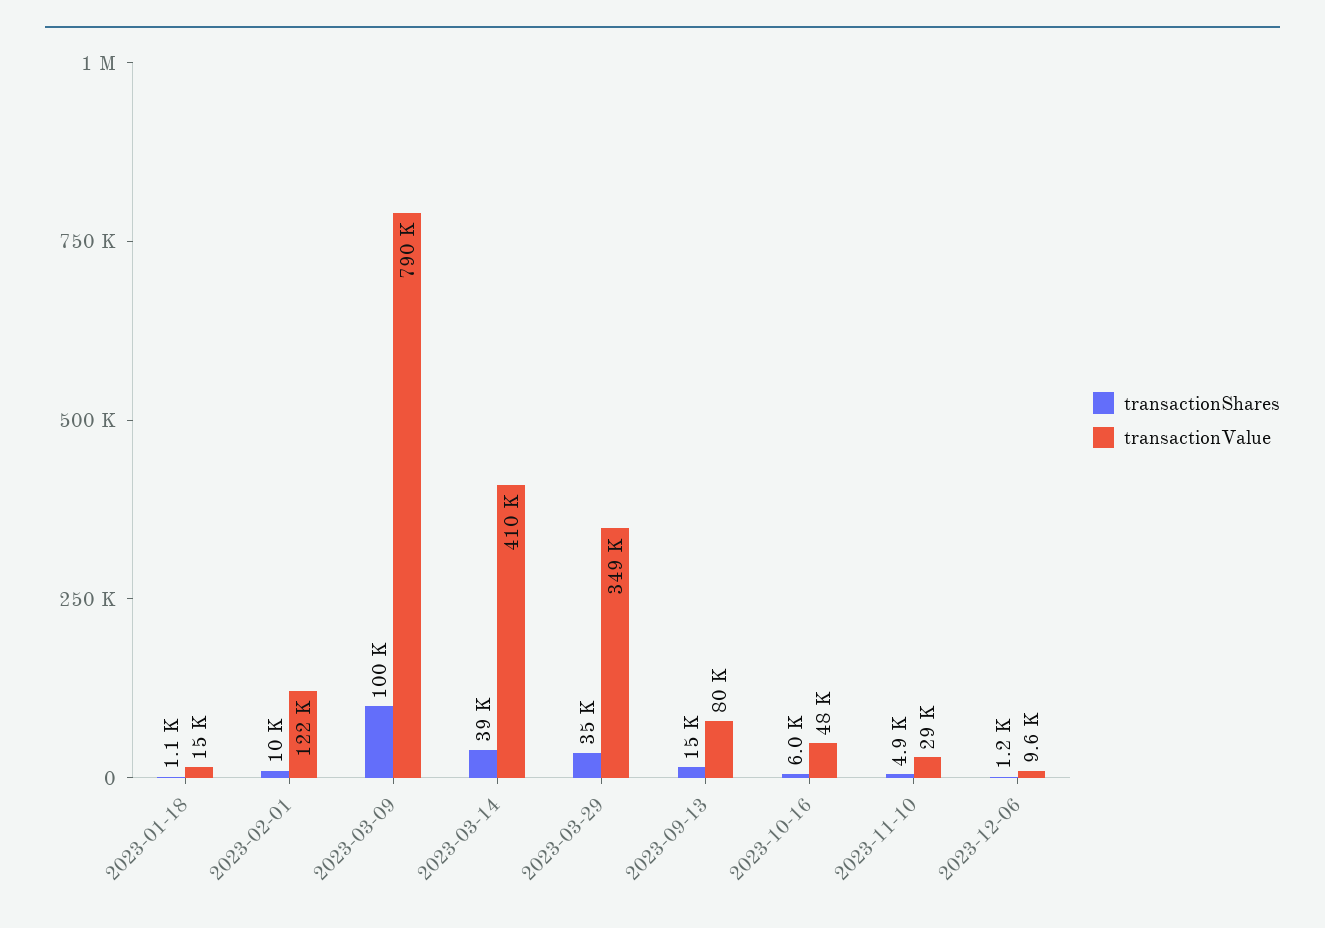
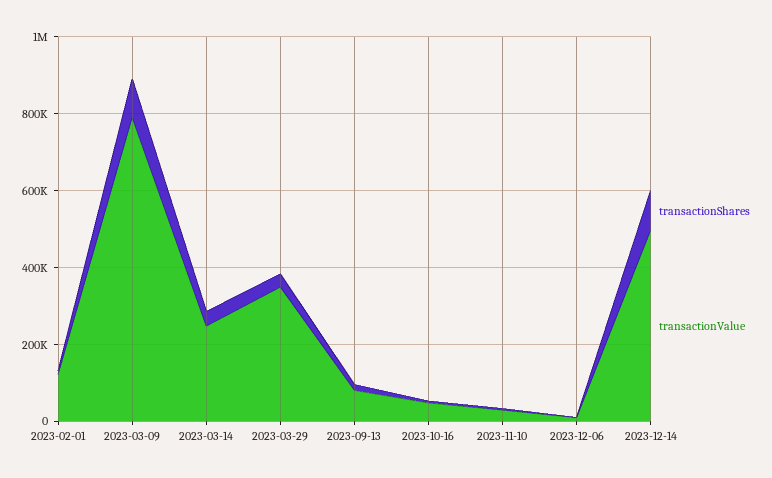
transactionShares, 2023-01-18: 1100 -> none
transactionValue, 2023-01-18: 15000 -> none
transactionValue, 2023-03-14: 410000 -> 250000
transactionShares, 2023-12-14: none -> 100000
transactionValue, 2023-12-14: none -> 500000

